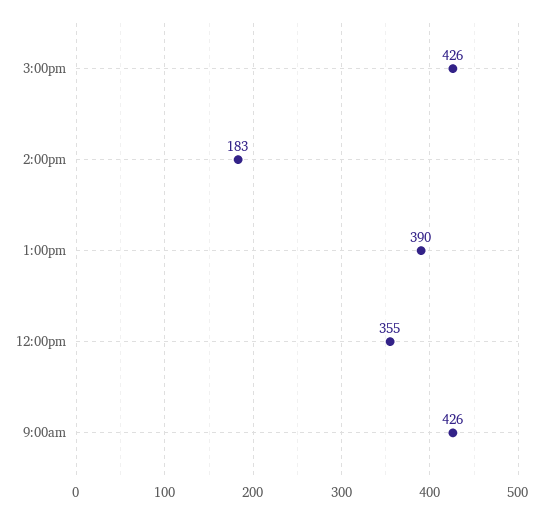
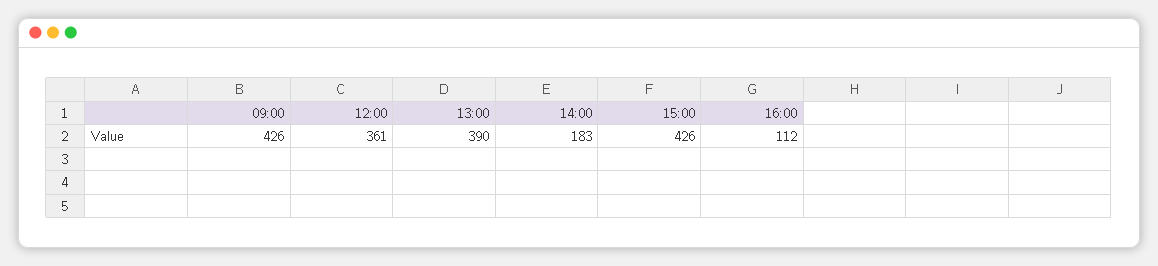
12:00pm: 355 -> 361
16:00: none -> 112

